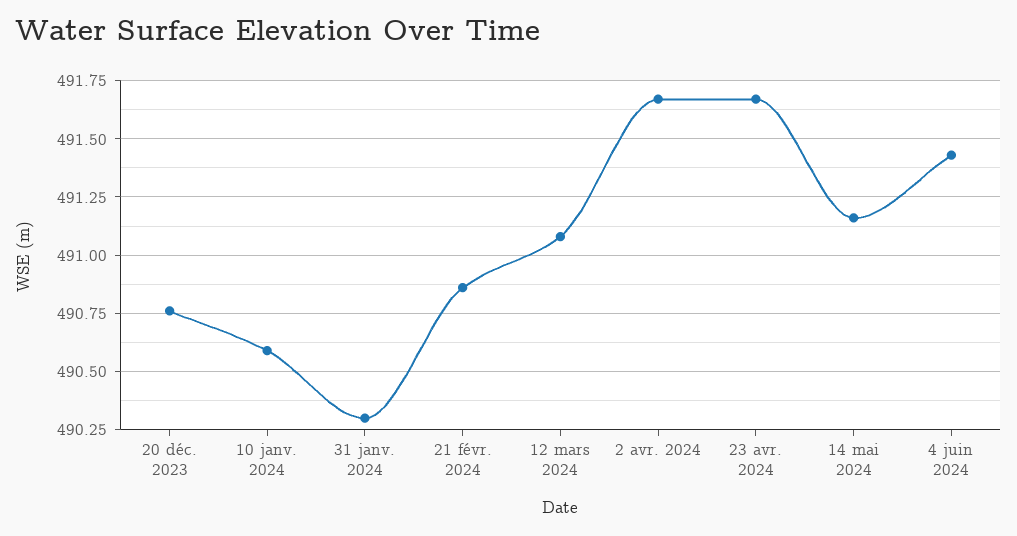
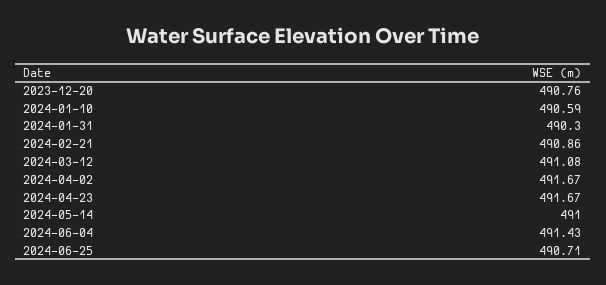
14 mai 2024: 491.15 -> 491
2024-06-25: none -> 490.71

